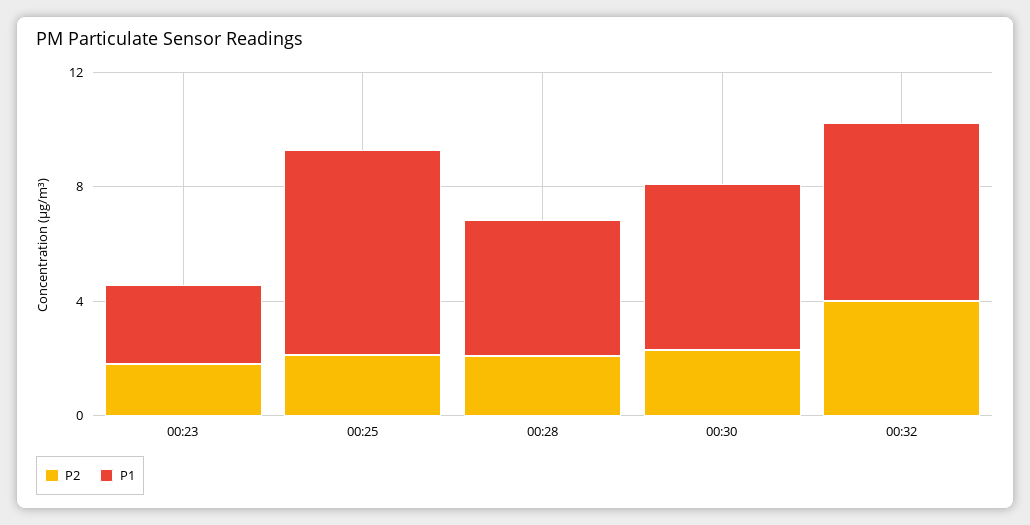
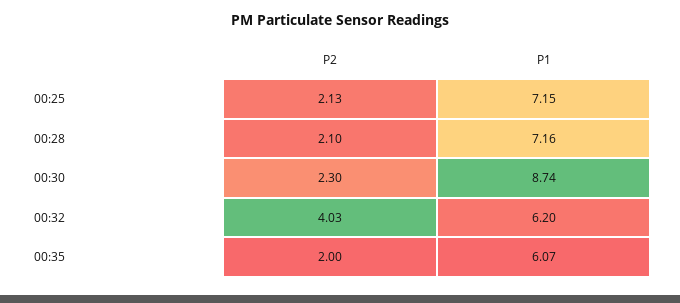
P2, 00:23: 2 -> none
P1, 00:23: 3 -> none
P1, 00:28: 5 -> 7.16
P1, 00:30: 6 -> 8.74
P2, 00:35: none -> 2
P1, 00:35: none -> 6.07

